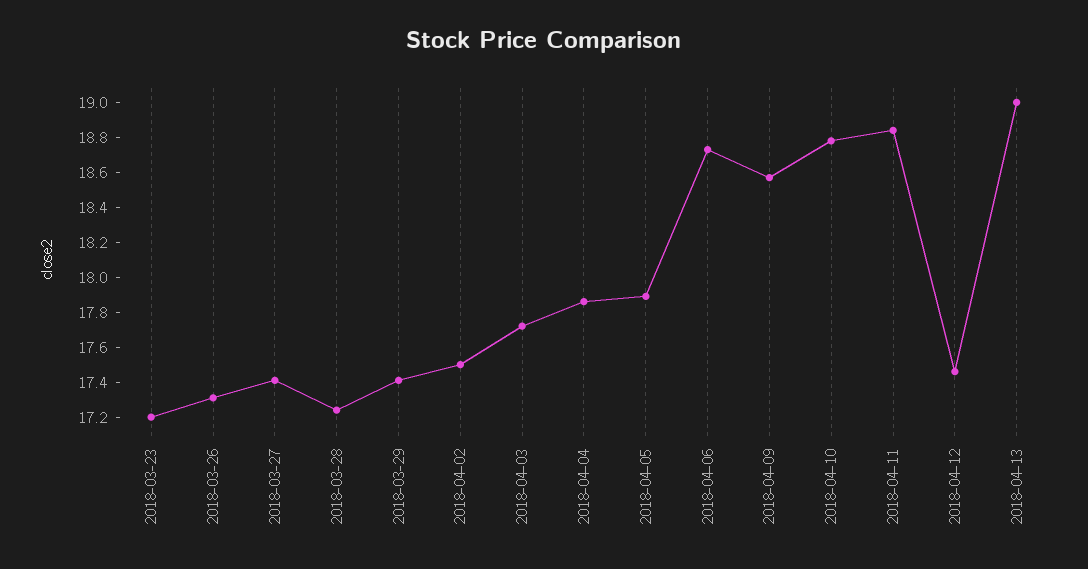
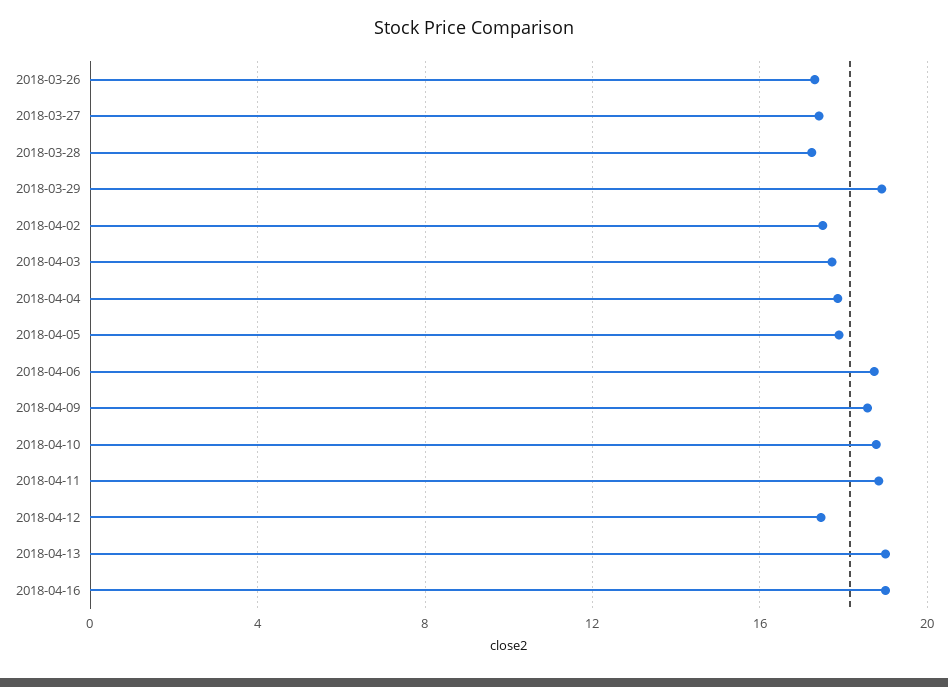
2018-03-23: 17.2 -> none
2018-03-29: 17.4 -> 19
2018-04-16: none -> 19

